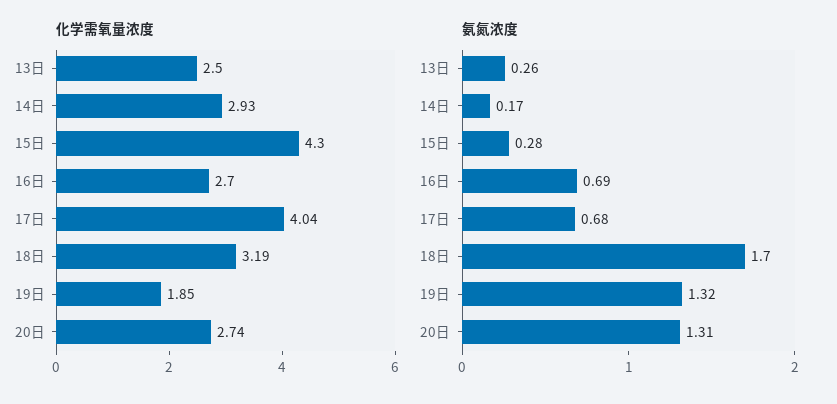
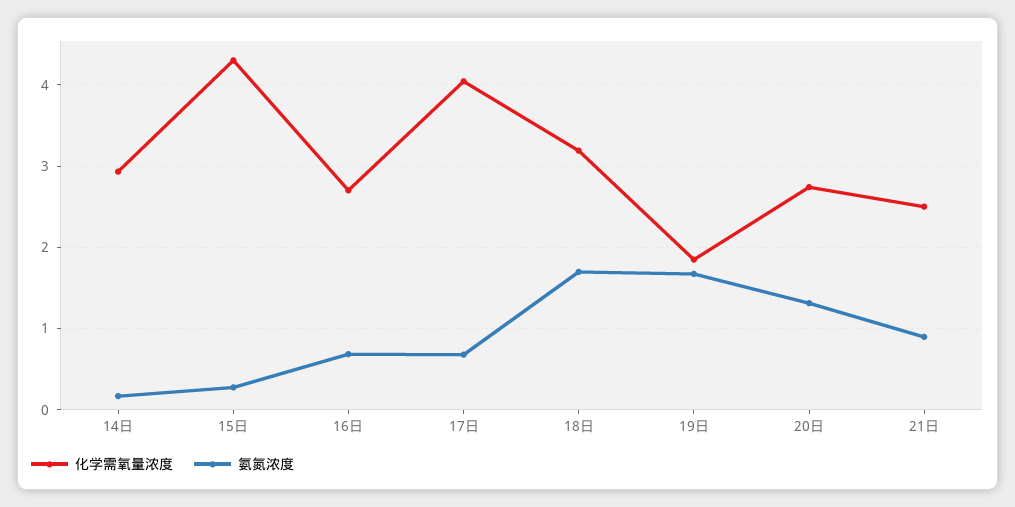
化学需氧量浓度, 13日: 2.5 -> none
氨氮浓度, 13日: 0.26 -> none
氨氮浓度, 19日: 1.32 -> 1.7
化学需氧量浓度, 21日: none -> 2.5
氨氮浓度, 21日: none -> 0.9

